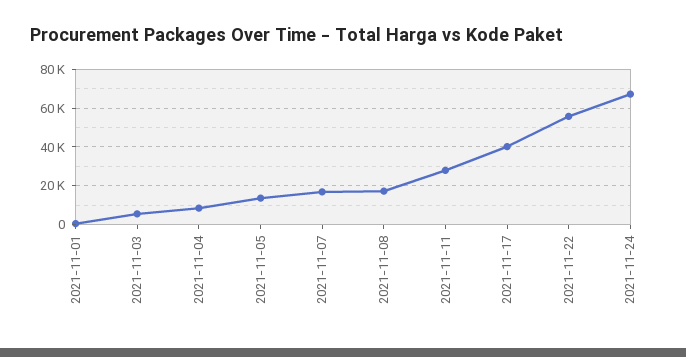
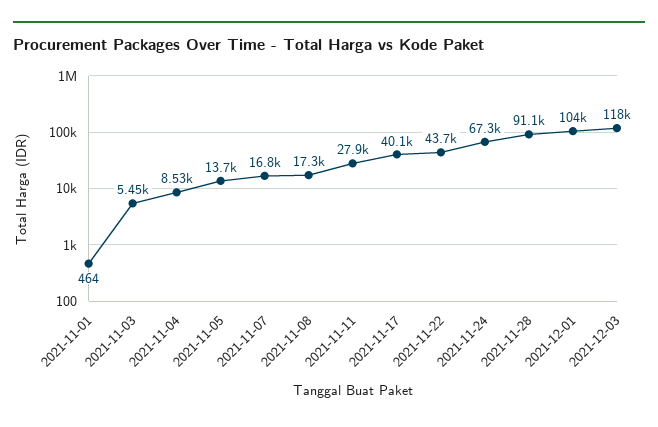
2021-11-22: 55000 -> 43700
2021-11-28: none -> 91100
2021-12-01: none -> 104000
2021-12-03: none -> 118000

